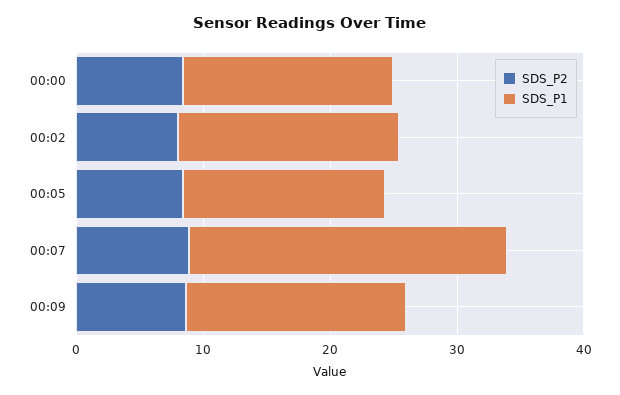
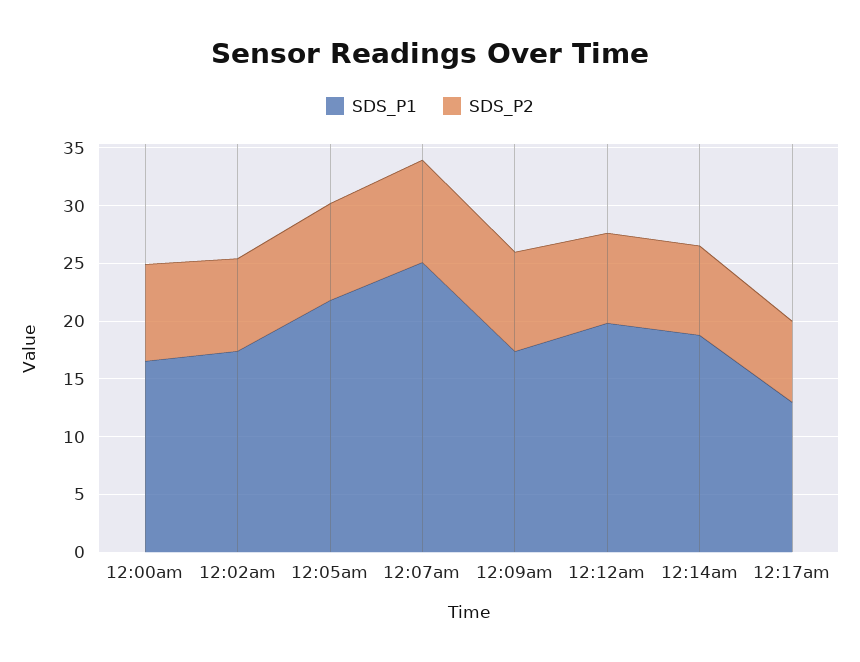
SDS_P1, 00:05: 16 -> 22
SDS_P1, 12:12am: none -> 20
SDS_P2, 12:12am: none -> 8
SDS_P1, 12:14am: none -> 19
SDS_P2, 12:14am: none -> 8
SDS_P1, 12:17am: none -> 13
SDS_P2, 12:17am: none -> 7

